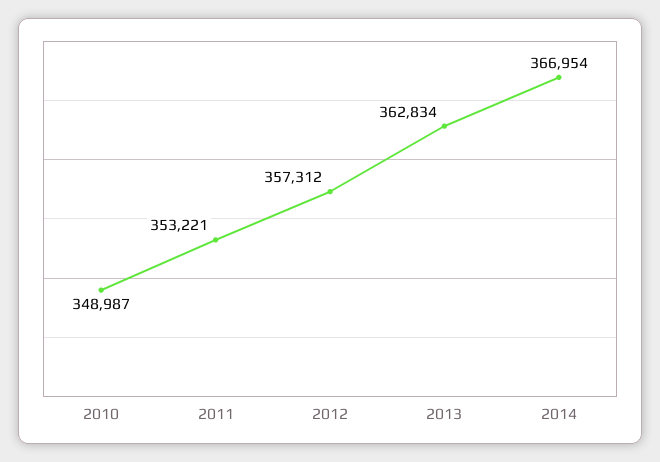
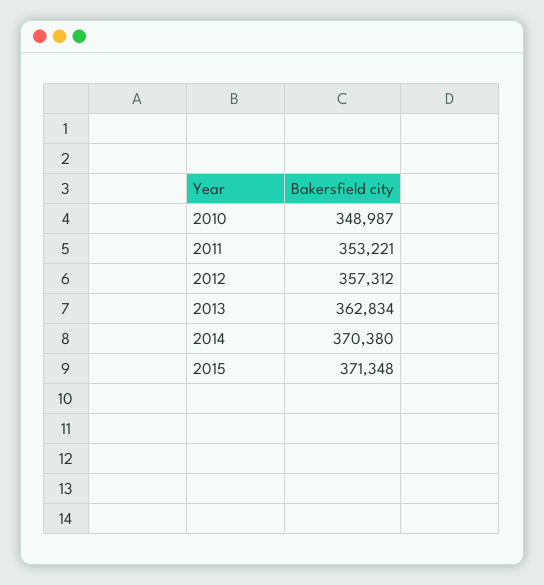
2014: 366954 -> 370380
2015: none -> 371348

